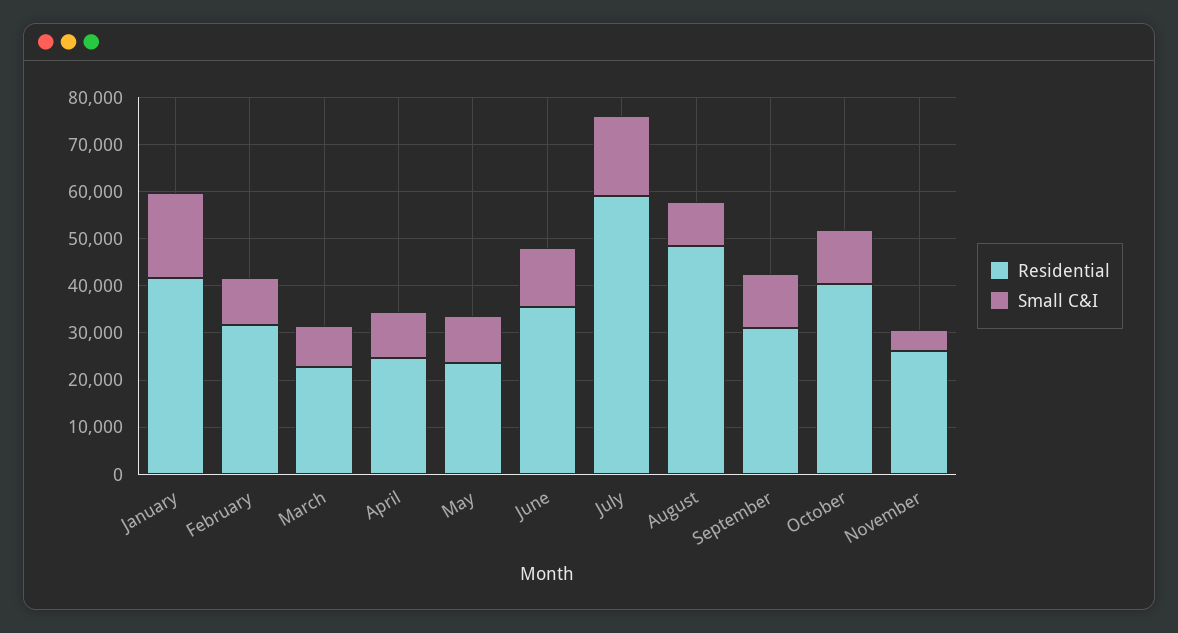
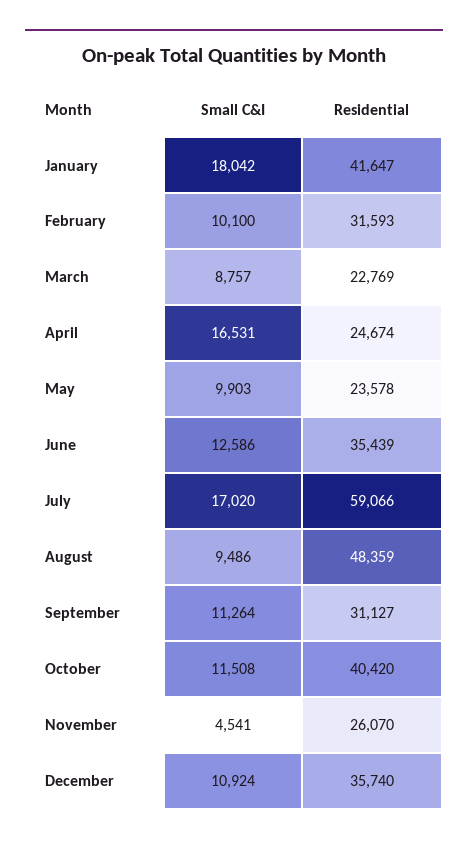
Small C&I, April: 10000 -> 16531
Small C&I, December: none -> 10924
Residential, December: none -> 35740

